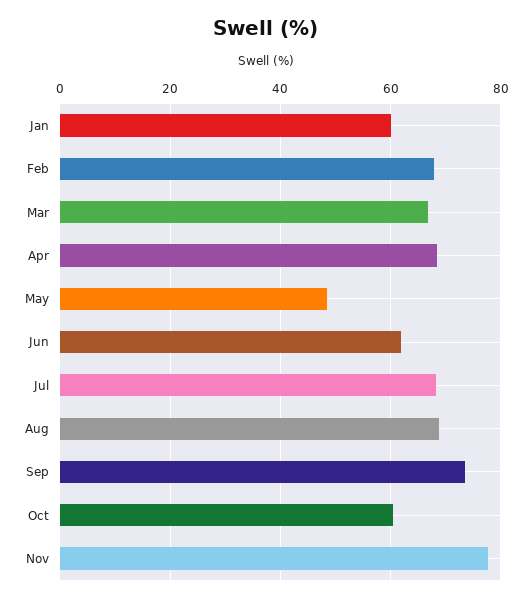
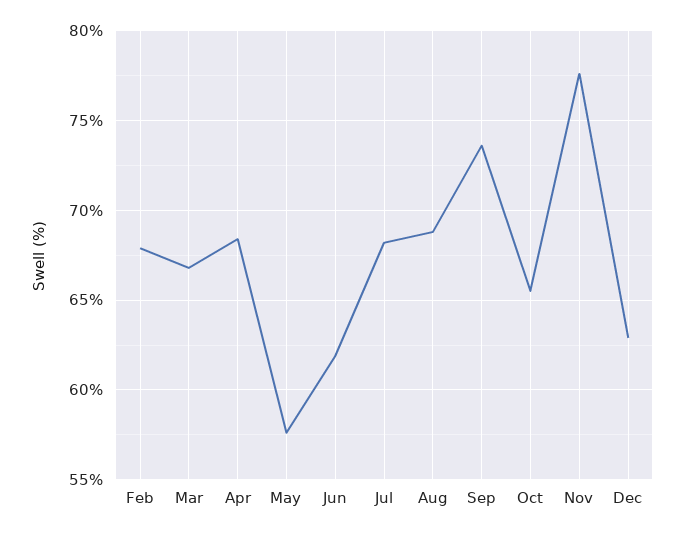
Jan: 60 -> none
May: 48 -> 57.5
Oct: 60 -> 65.5
Dec: none -> 63

